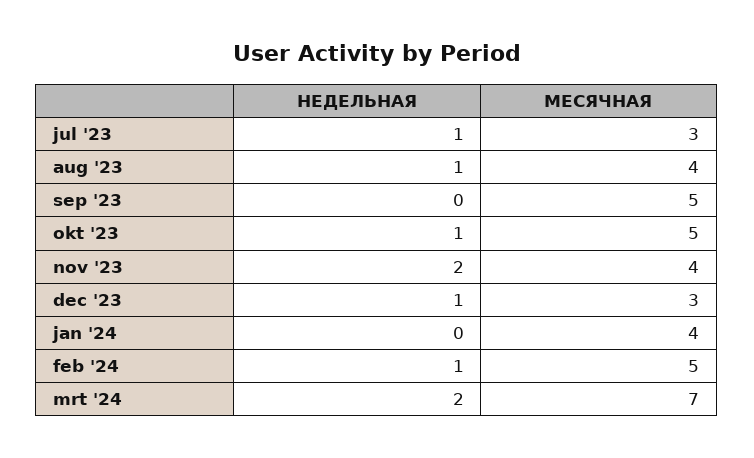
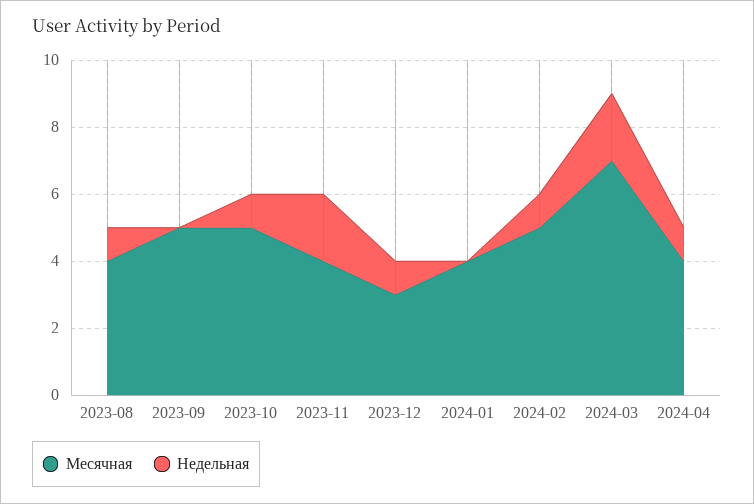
НЕДЕЛЬНАЯ, jul '23: 1 -> none
МЕСЯЧНАЯ, jul '23: 3 -> none
МЕСЯЧНАЯ, 2024-04: none -> 4
НЕДЕЛЬНАЯ, 2024-04: none -> 1

